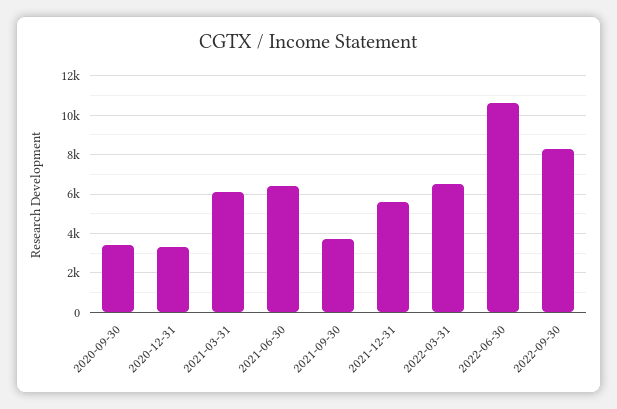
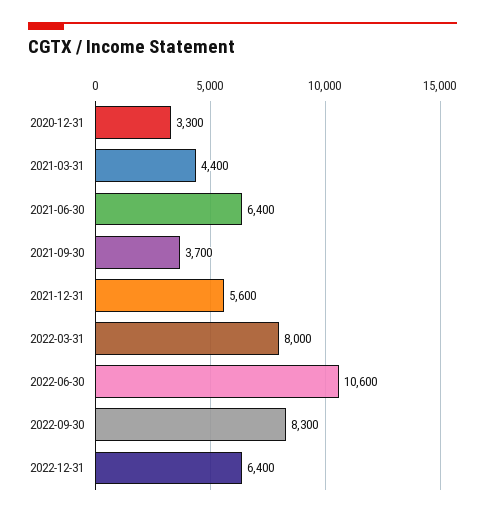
2020-09-30: 3500 -> none
2021-03-31: 6000 -> 4400
2022-03-31: 6500 -> 8000
2022-12-31: none -> 6400

